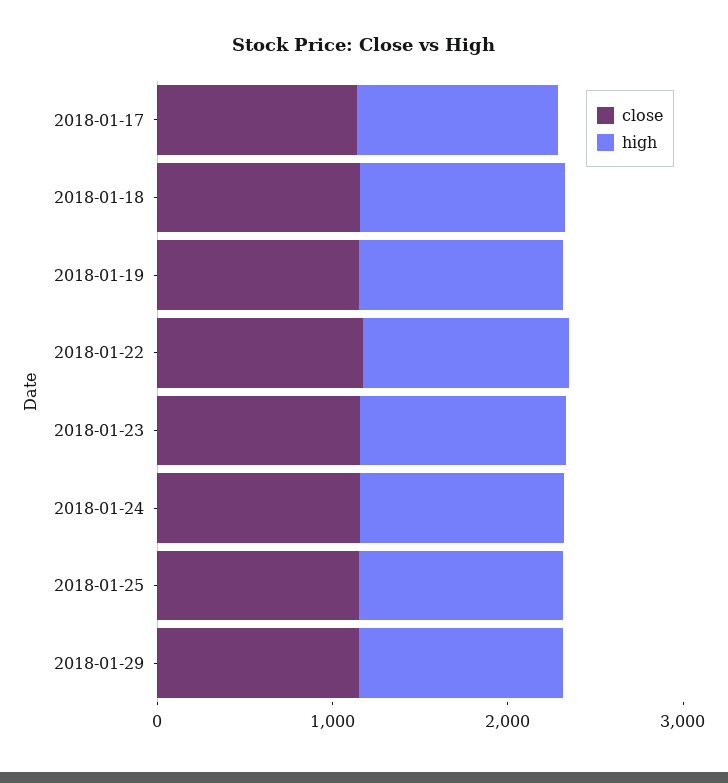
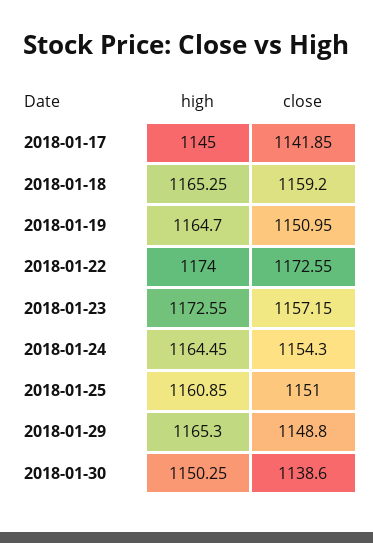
high, 2018-01-30: none -> 1150.25
close, 2018-01-30: none -> 1138.6

